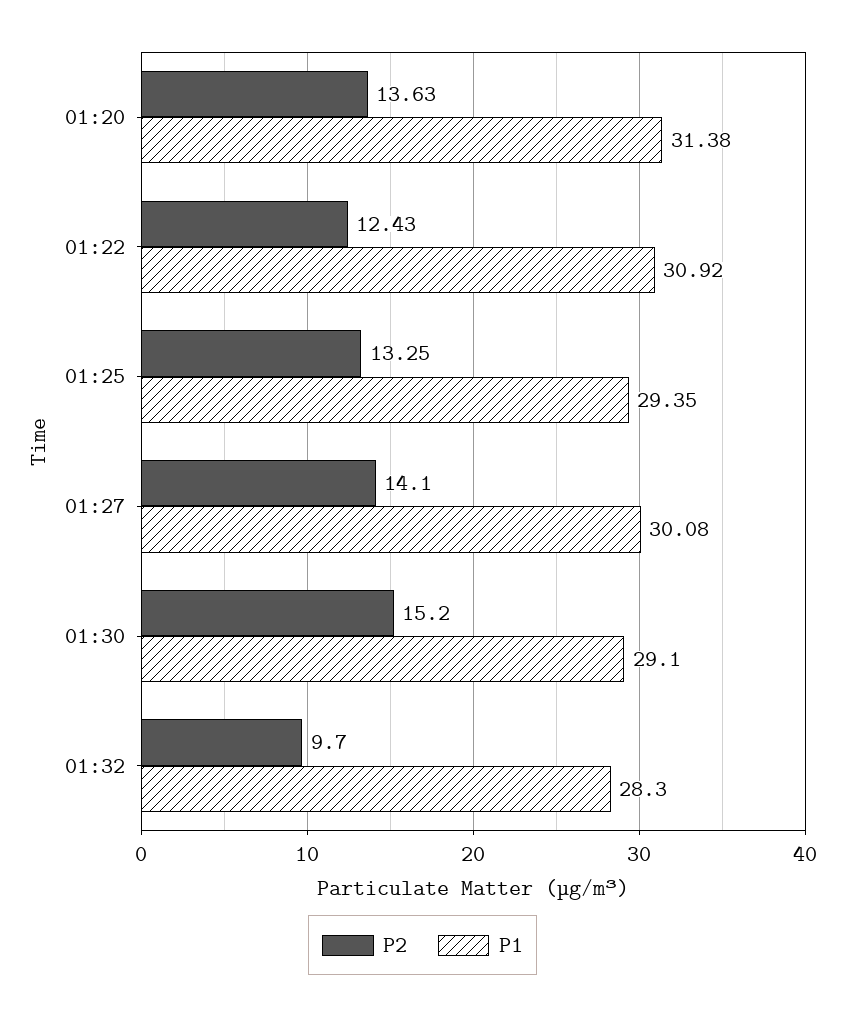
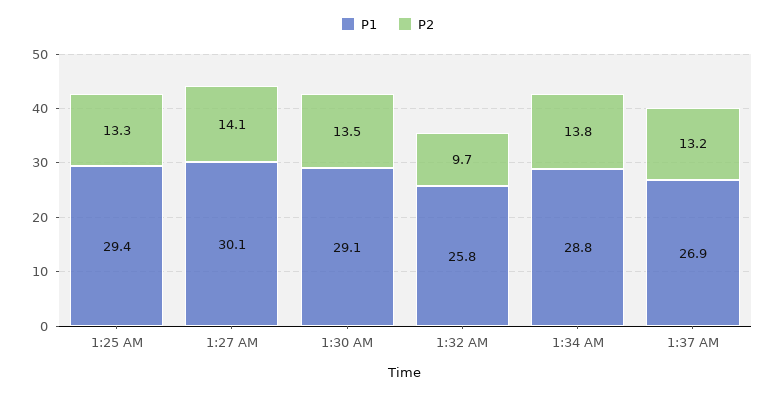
P2, 01:20: 13.63 -> none
P1, 01:20: 31.38 -> none
P2, 01:22: 12.43 -> none
P1, 01:22: 30.92 -> none
P2, 01:30: 15.2 -> 13.5
P1, 01:32: 28.3 -> 25.8
P1, 1:34 AM: none -> 28.8
P2, 1:34 AM: none -> 13.8
P1, 1:37 AM: none -> 26.9
P2, 1:37 AM: none -> 13.2

